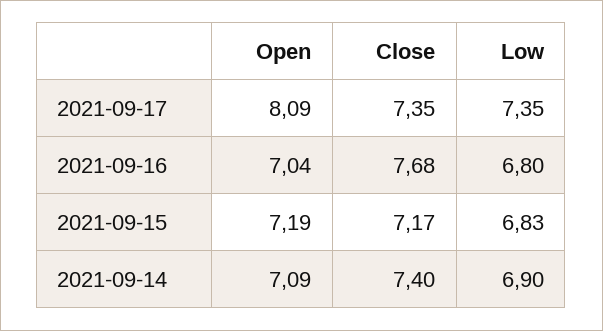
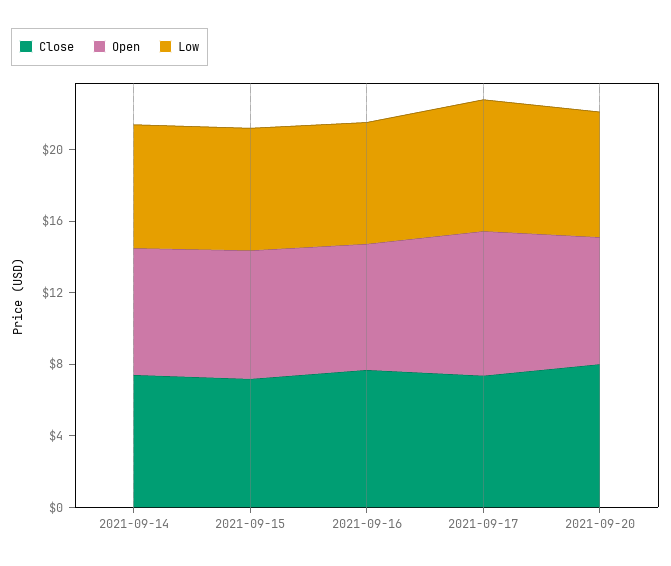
Close, 2021-09-20: none -> 8
Open, 2021-09-20: none -> 7
Low, 2021-09-20: none -> 7

